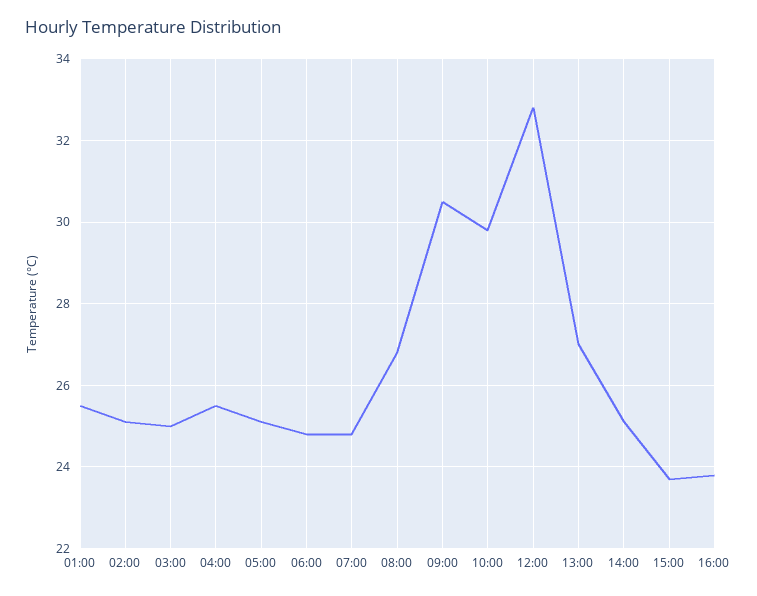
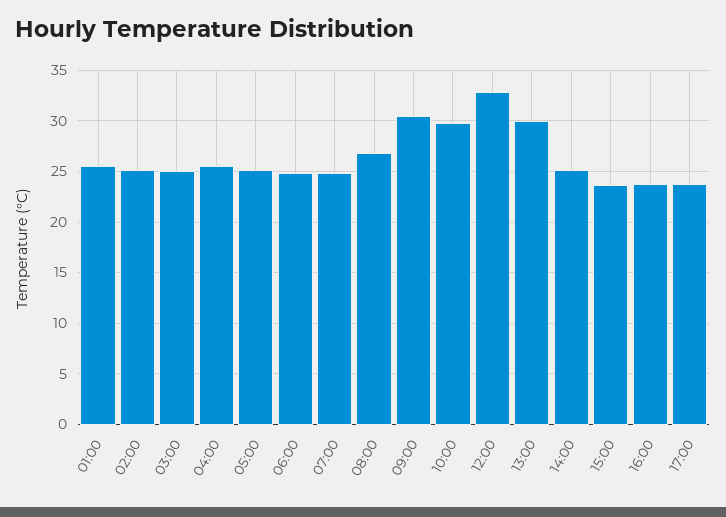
13:00: 27 -> 30
17:00: none -> 24

